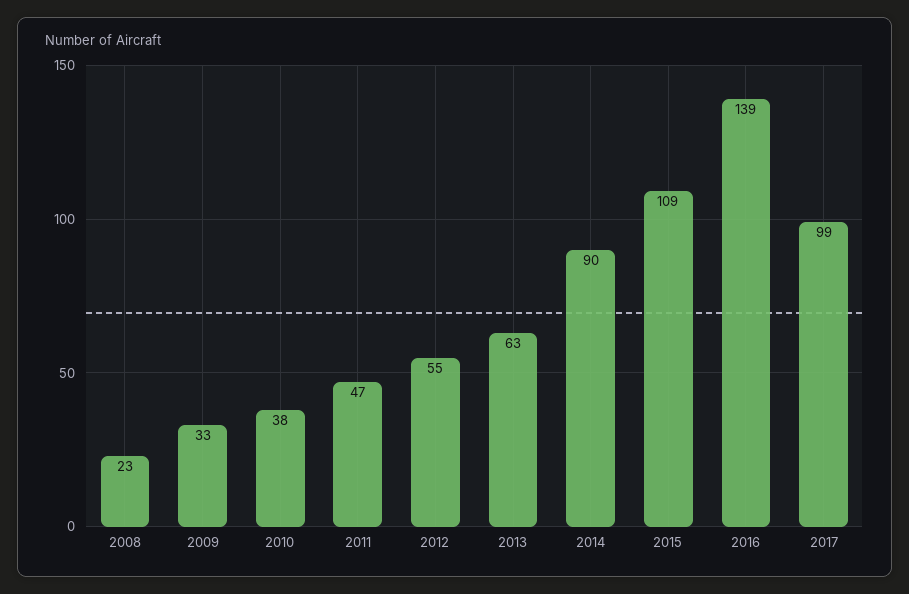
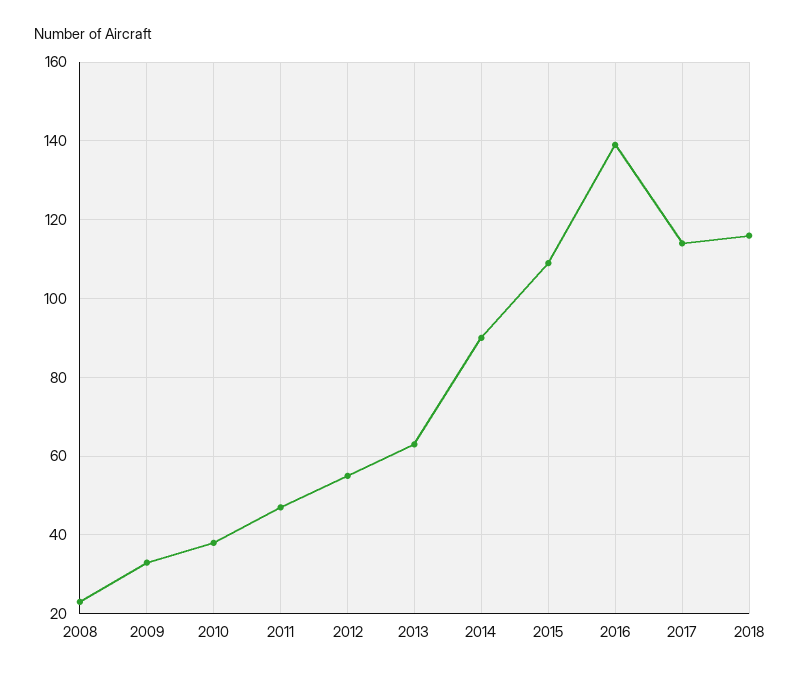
2017: 99 -> 115
2018: none -> 115

